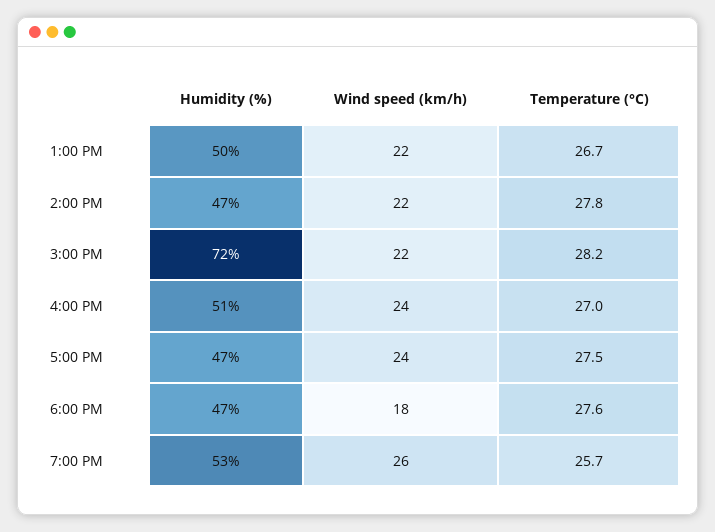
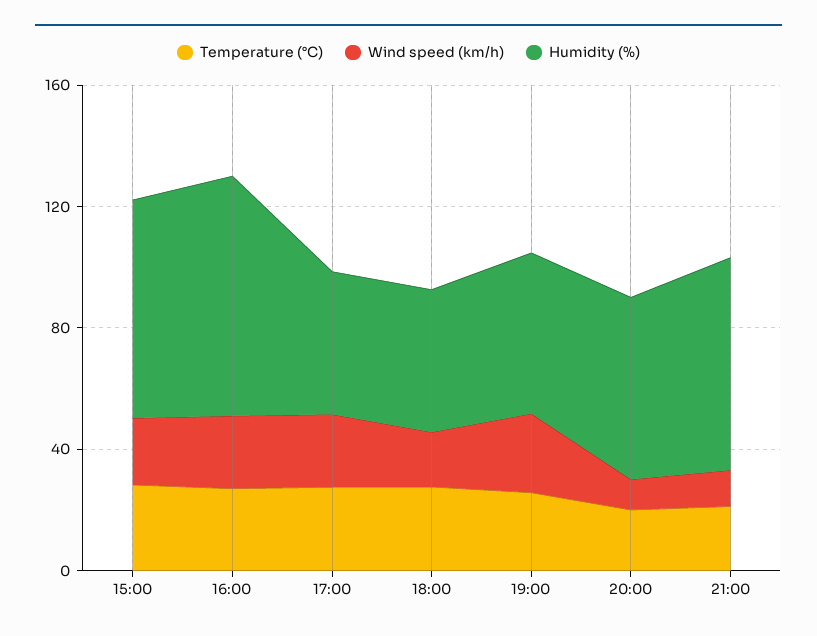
Humidity (%), 1:00 PM: 50 -> none
Wind speed (km/h), 1:00 PM: 22 -> none
Temperature (°C), 1:00 PM: 26.7 -> none
Humidity (%), 2:00 PM: 47 -> none
Wind speed (km/h), 2:00 PM: 22 -> none
Temperature (°C), 2:00 PM: 27.8 -> none
Humidity (%), 4:00 PM: 51 -> 80
Temperature (°C), 20:00: none -> 20
Wind speed (km/h), 20:00: none -> 10
Humidity (%), 20:00: none -> 60
Temperature (°C), 21:00: none -> 20
Wind speed (km/h), 21:00: none -> 10
Humidity (%), 21:00: none -> 70

